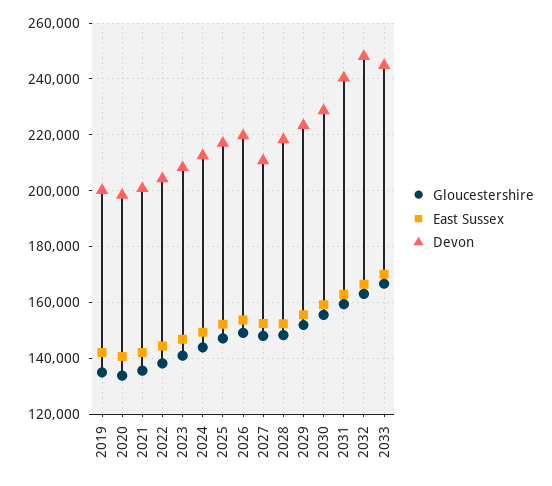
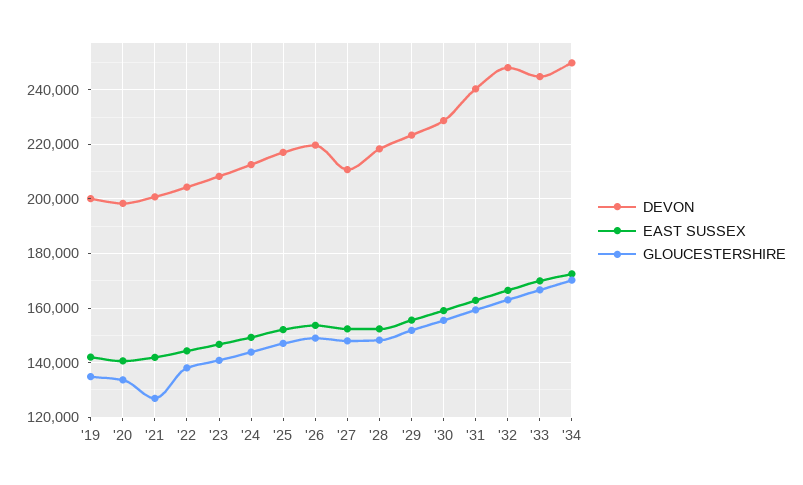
Gloucestershire, 2021: 135000 -> 127500
Devon, '34: none -> 250000
East Sussex, '34: none -> 172500
Gloucestershire, '34: none -> 170000

